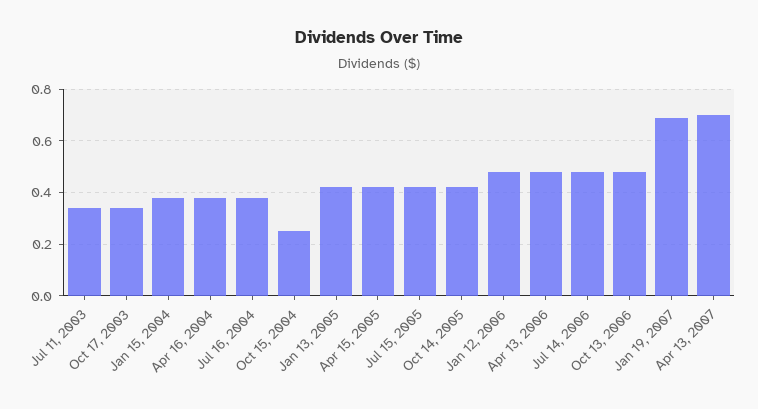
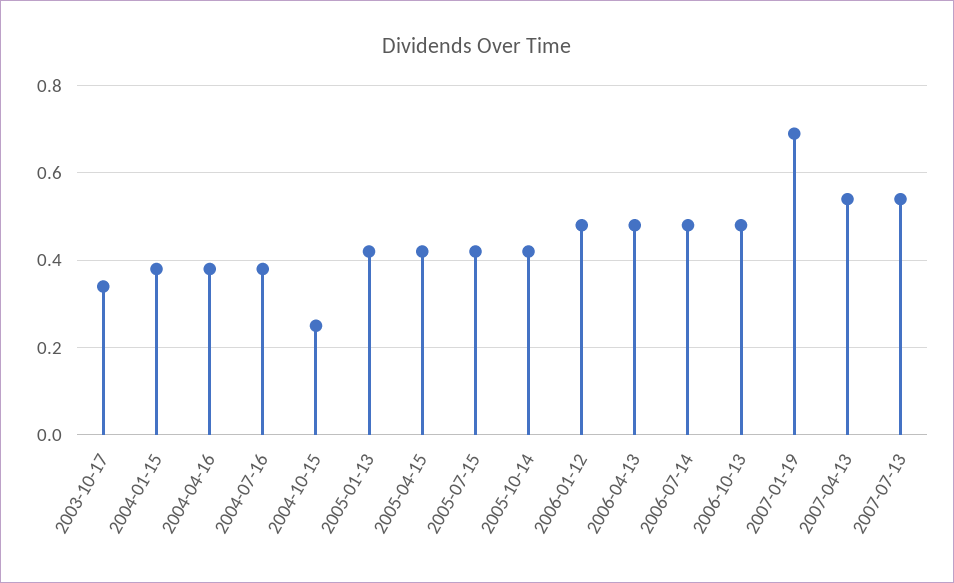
Jul 11, 2003: 0.35 -> none
Apr 13, 2007: 0.7 -> 0.55
2007-07-13: none -> 0.55

